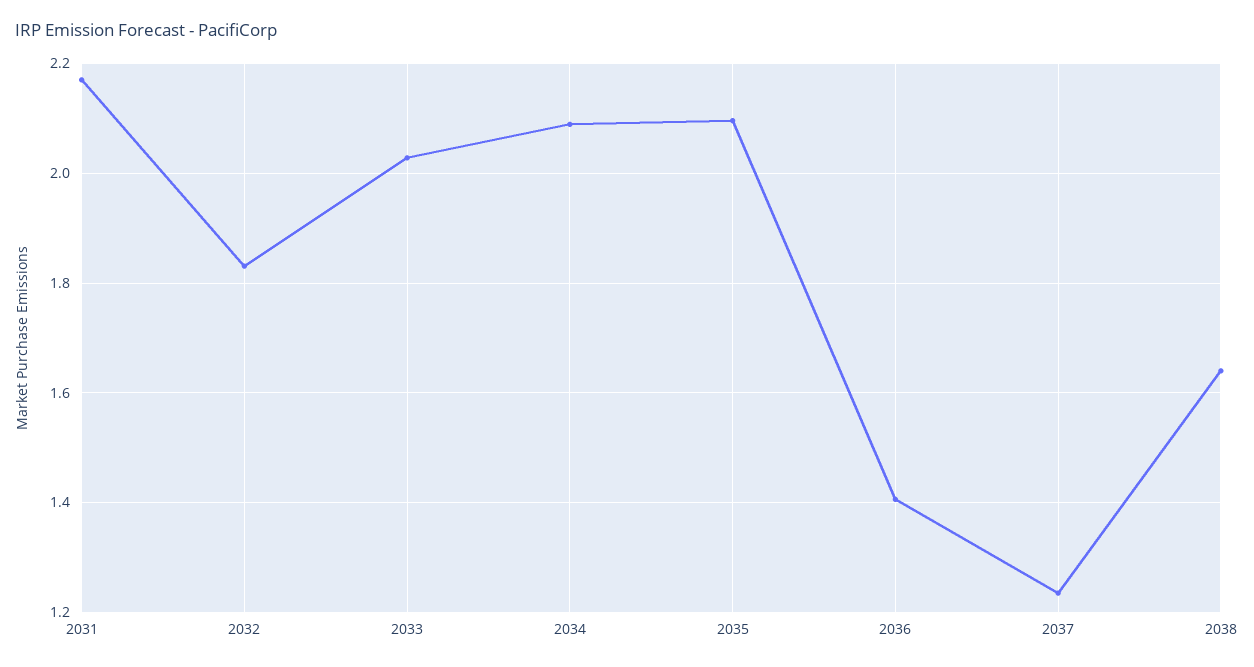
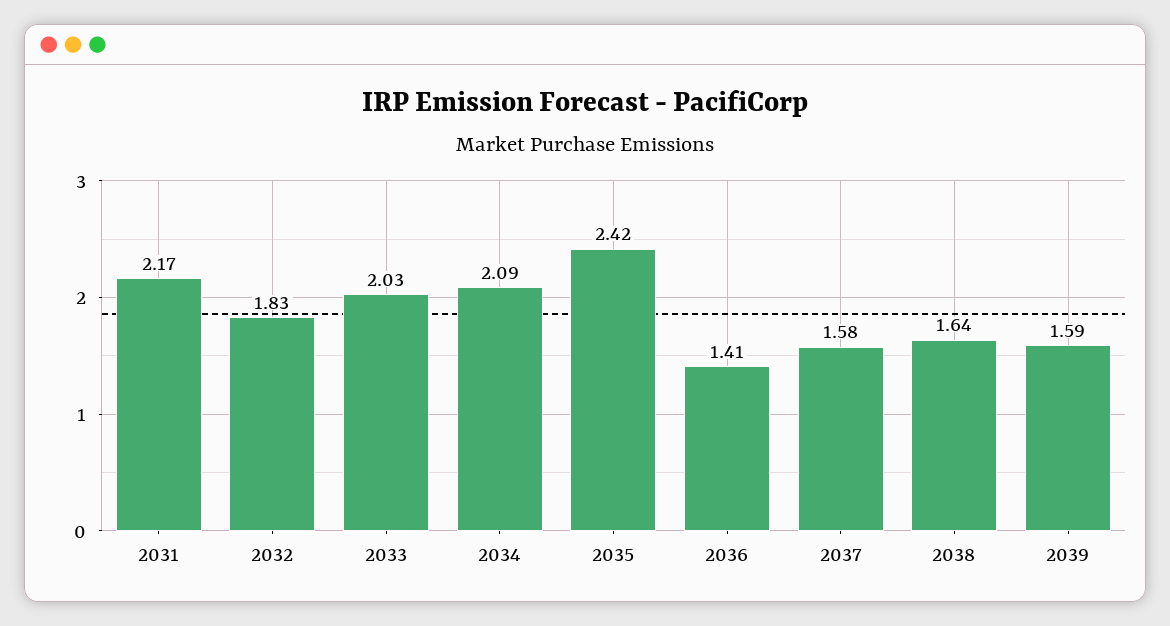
2035: 2.1 -> 2.42
2037: 1.24 -> 1.58
2039: none -> 1.59

